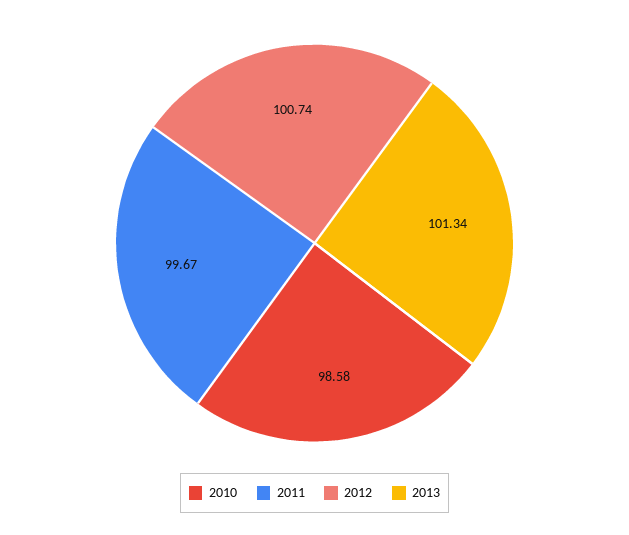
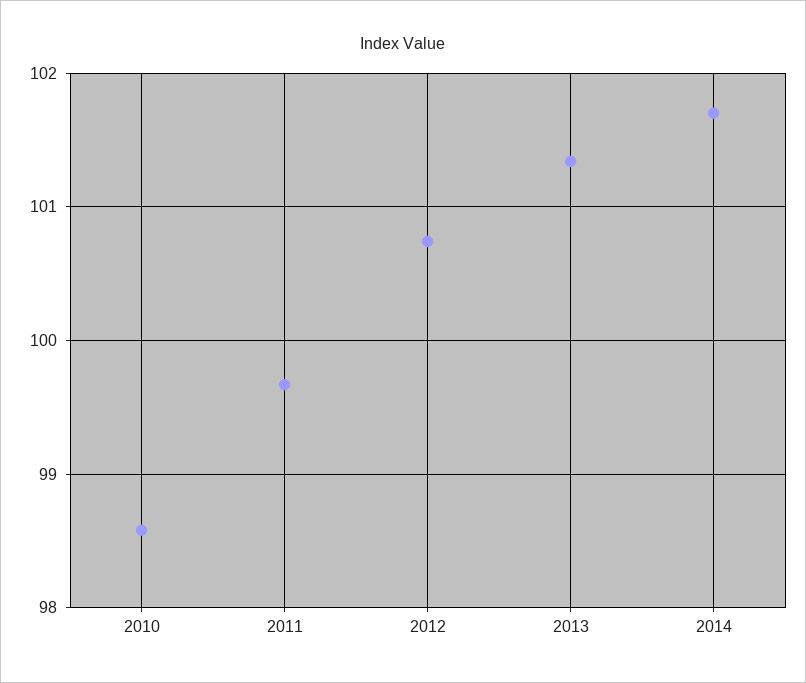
2014: none -> 101.7

